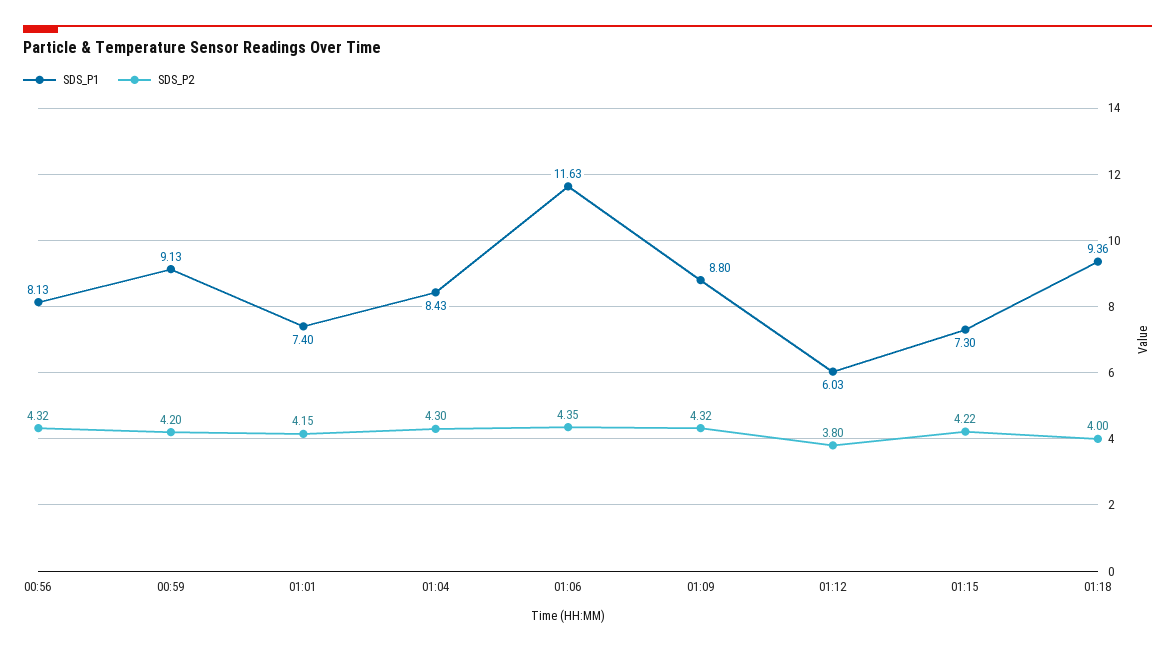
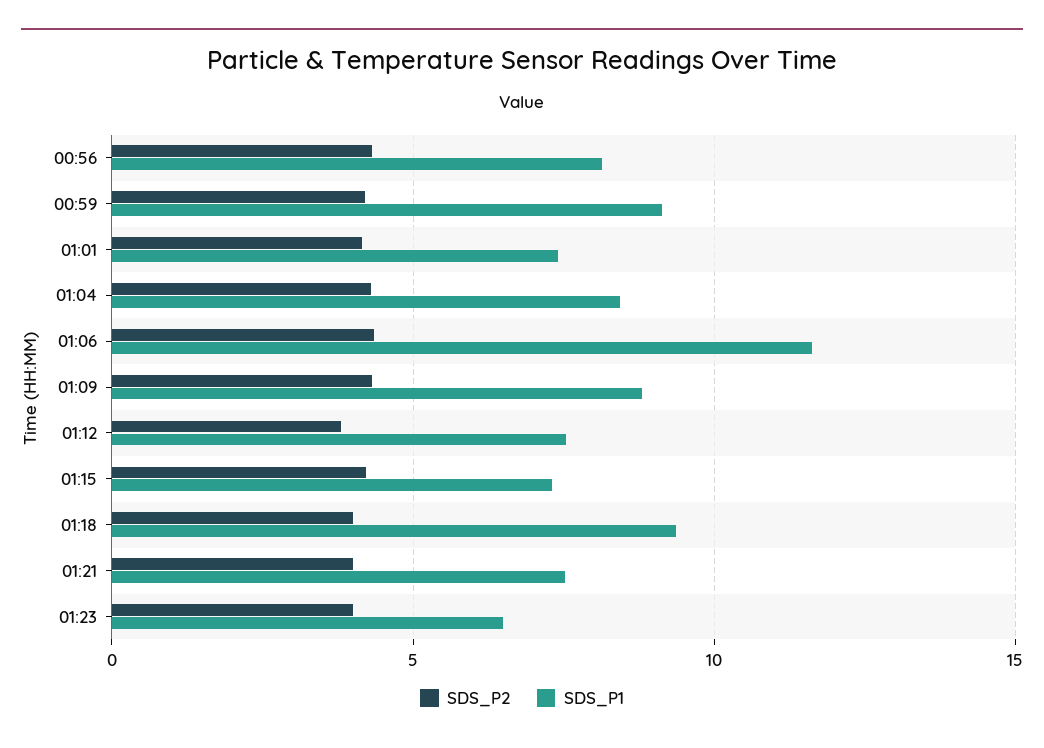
SDS_P1, 01:12: 6.03 -> 7.5
SDS_P2, 01:21: none -> 4
SDS_P1, 01:21: none -> 7.5
SDS_P2, 01:23: none -> 4
SDS_P1, 01:23: none -> 6.5

